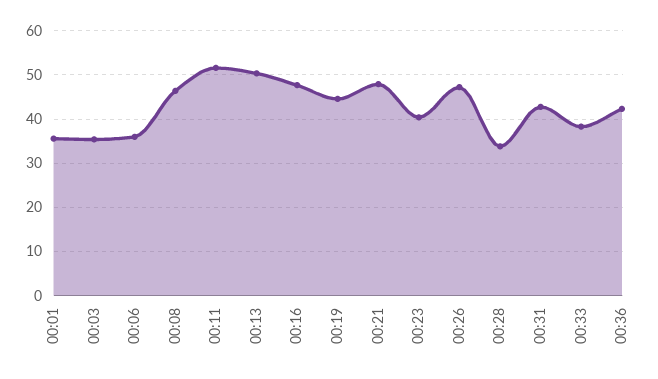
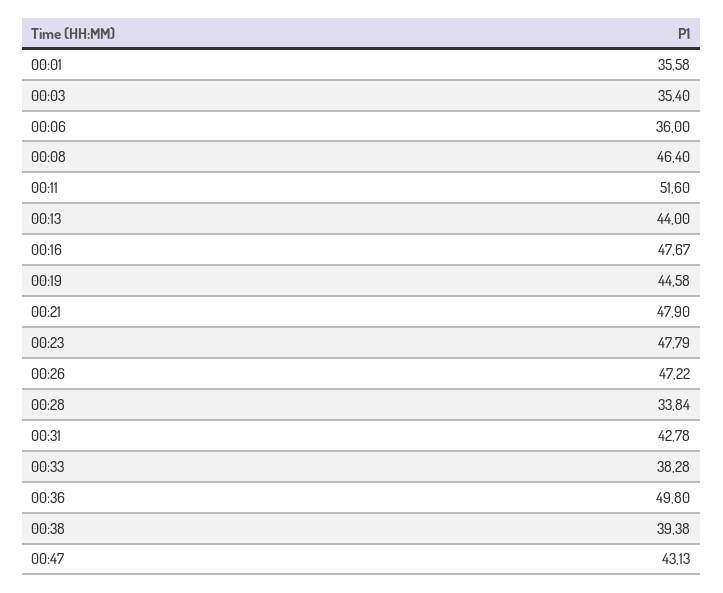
00:13: 50 -> 44
00:23: 40 -> 47.79
00:36: 42 -> 49.8
00:38: none -> 39.38
00:47: none -> 43.13

